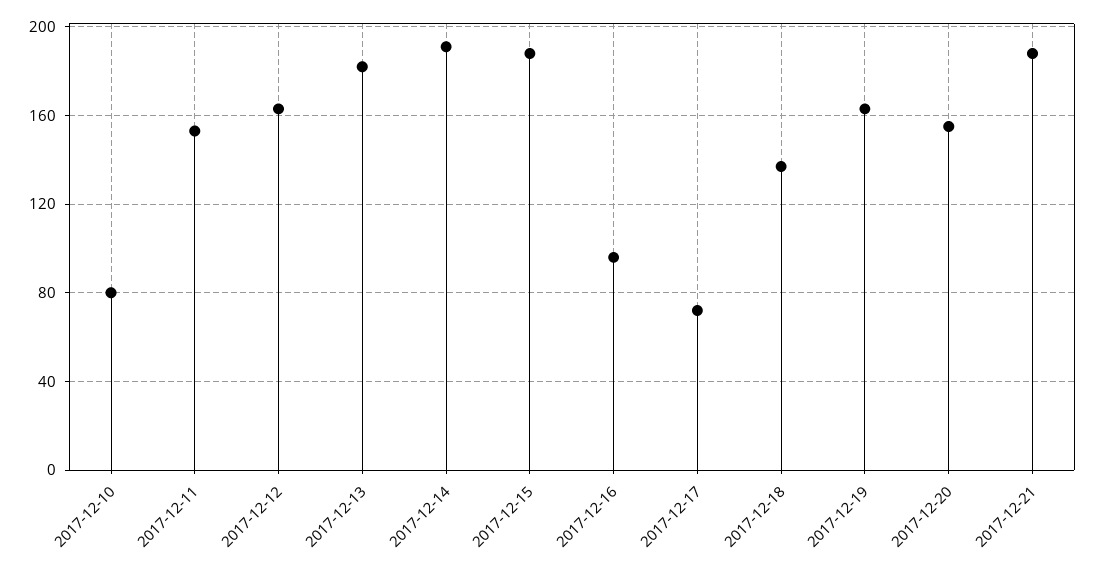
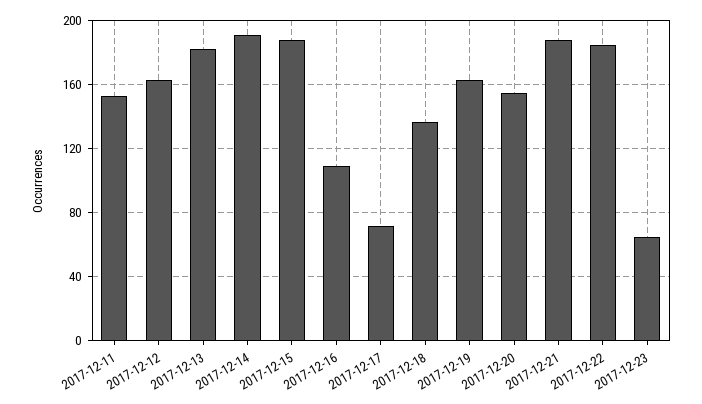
2017-12-10: 80 -> none
2017-12-16: 95 -> 110
2017-12-22: none -> 185
2017-12-23: none -> 65

